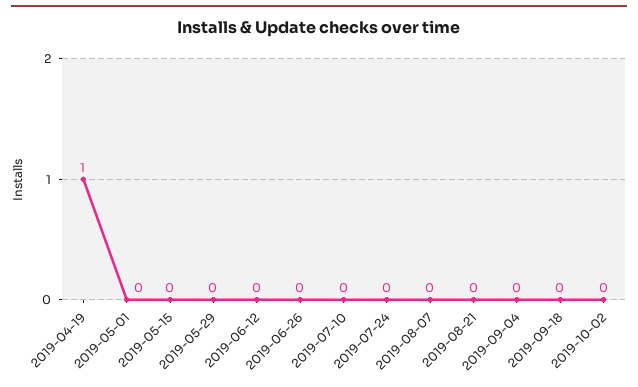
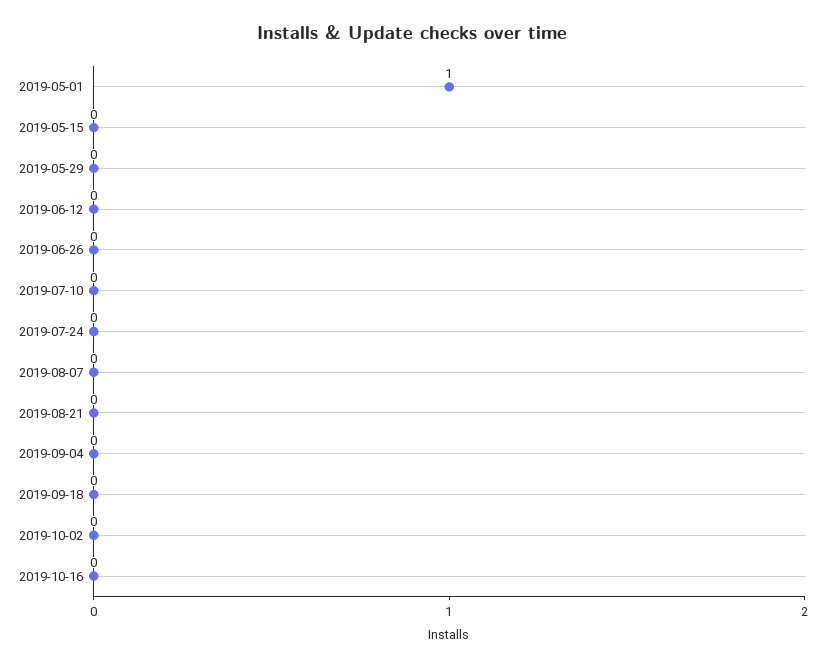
2019-04-19: 1 -> none
2019-05-01: 0 -> 1
2019-10-16: none -> 0

